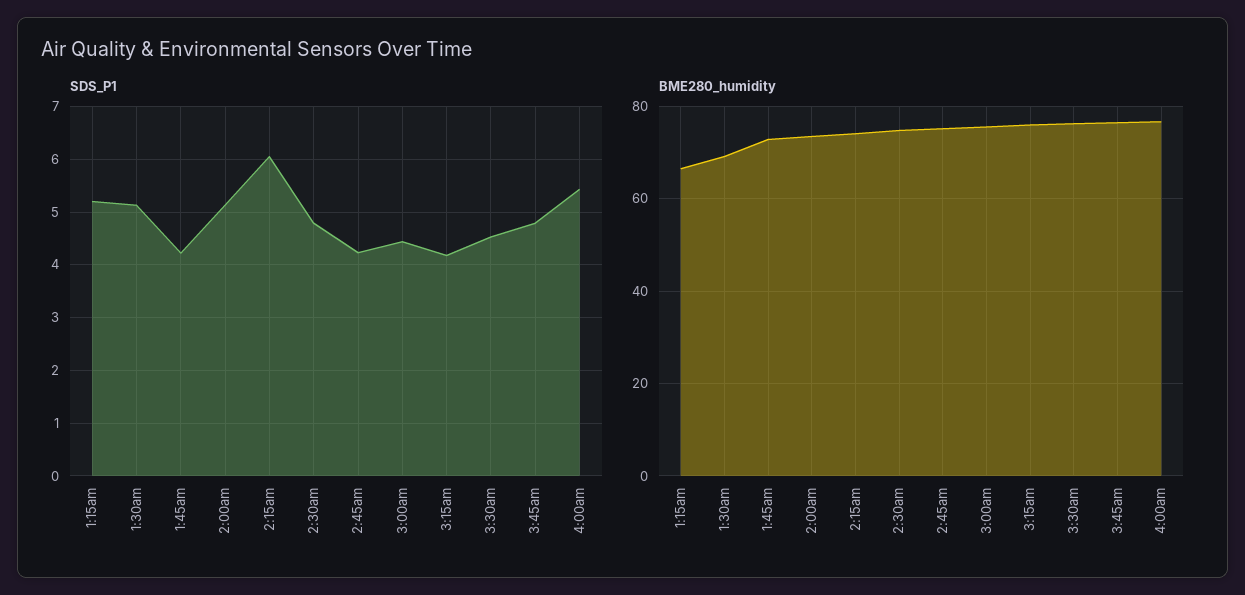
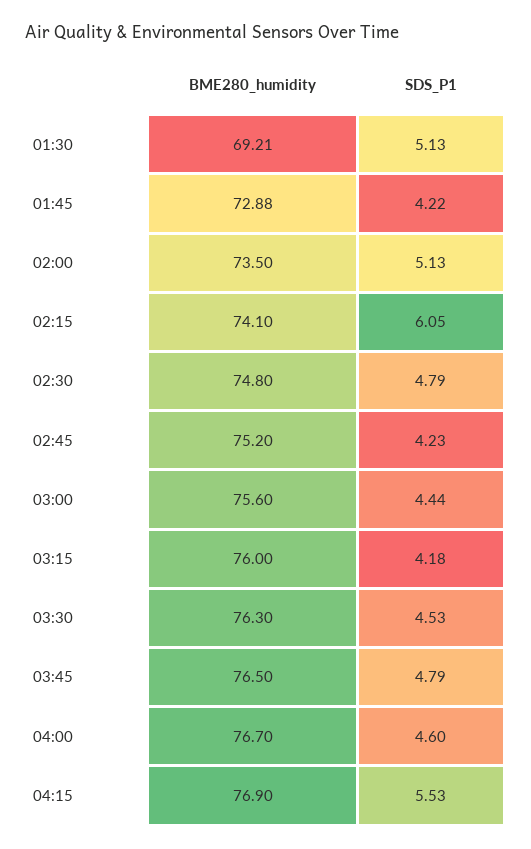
SDS_P1, 1:15am: 5.2 -> none
SDS_P1, 4:00am: 5.4 -> 4.6
BME280_humidity, 1:15am: 66 -> none
BME280_humidity, 04:15: none -> 76.9
SDS_P1, 04:15: none -> 5.53

